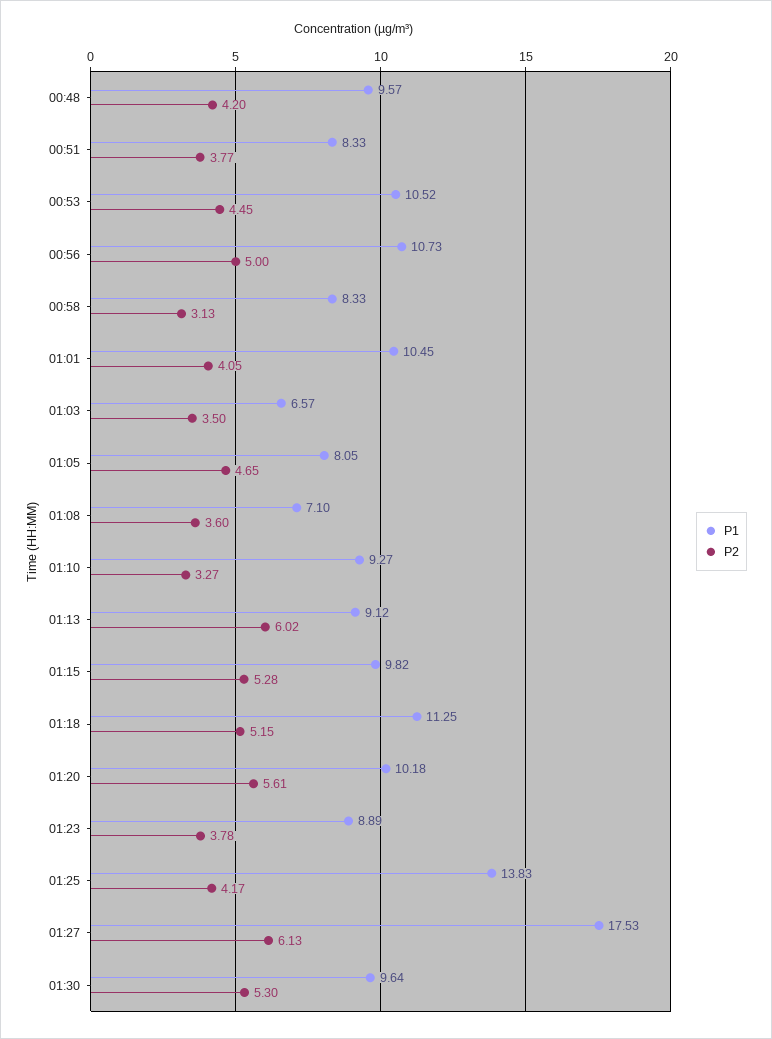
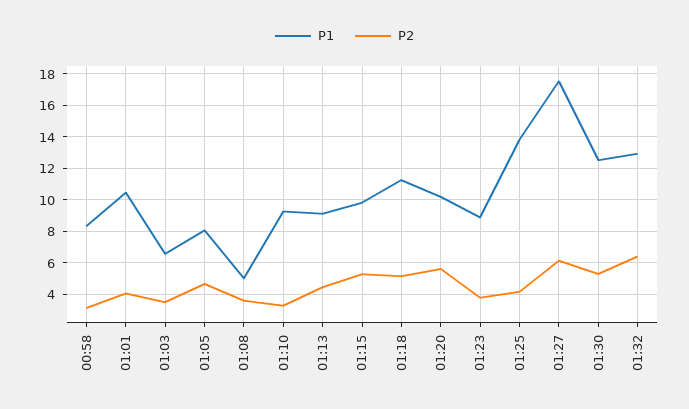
P1, 00:48: 9.57 -> none
P2, 00:48: 4.2 -> none
P1, 00:51: 8.33 -> none
P2, 00:51: 3.77 -> none
P1, 00:53: 10.52 -> none
P2, 00:53: 4.45 -> none
P1, 00:56: 10.73 -> none
P2, 00:56: 5 -> none
P1, 01:08: 7.1 -> 5
P2, 01:13: 6.02 -> 4.5
P1, 01:30: 9.64 -> 12.5
P1, 01:32: none -> 13
P2, 01:32: none -> 6.5

